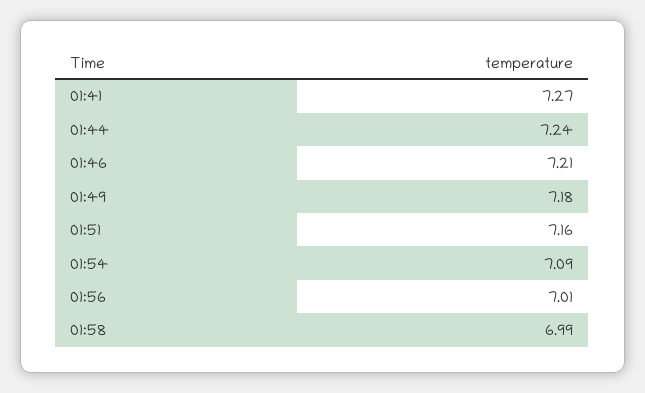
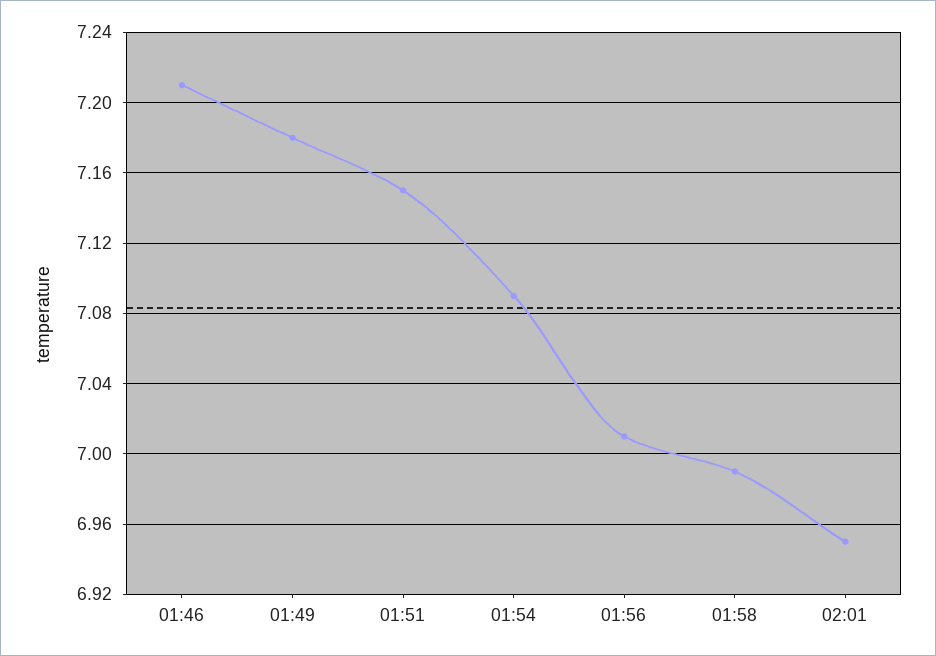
01:41: 7.27 -> none
01:44: 7.24 -> none
01:51: 7.16 -> 7.15
02:01: none -> 6.95

